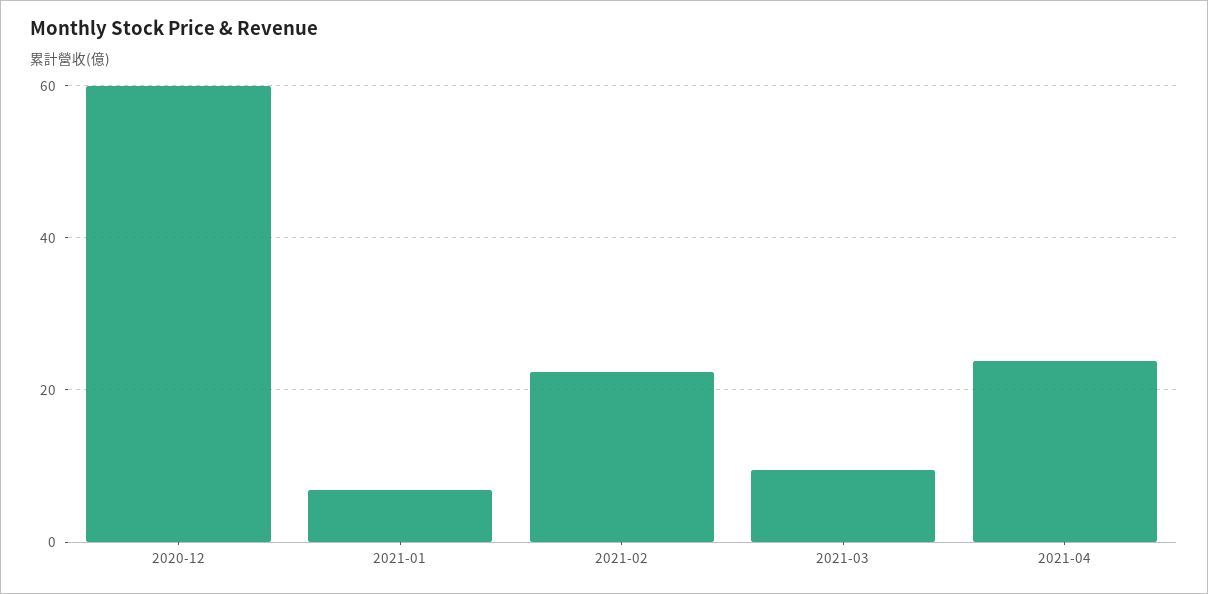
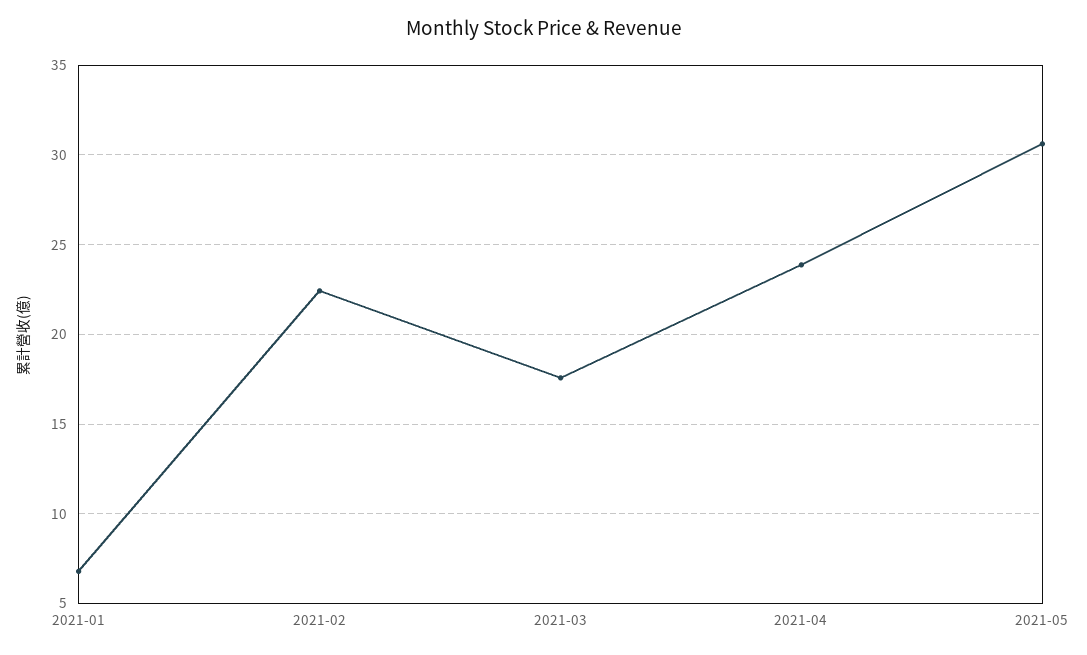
2020-12: 60 -> none
2021-03: 10 -> 17.5
2021-05: none -> 30.5

